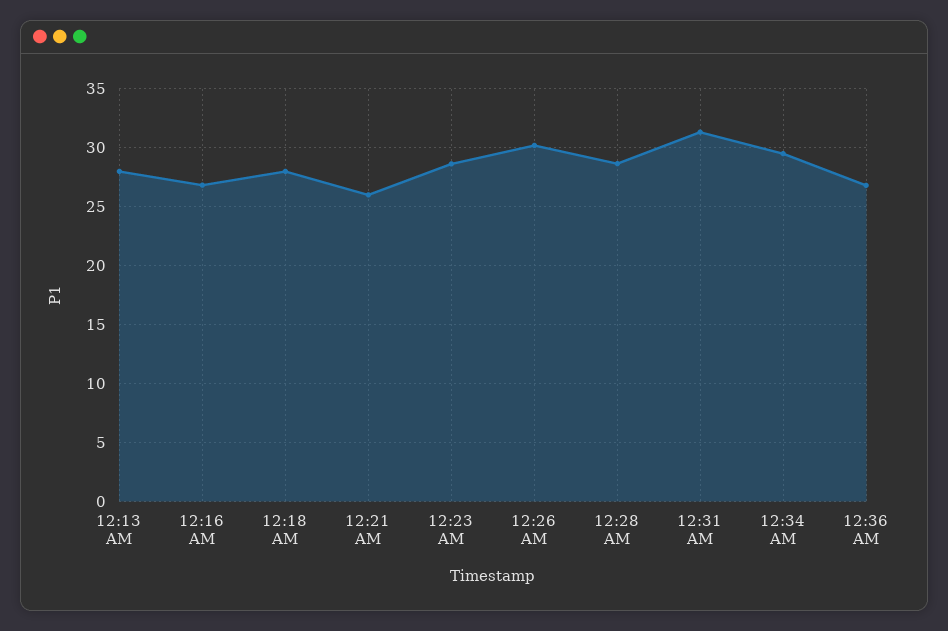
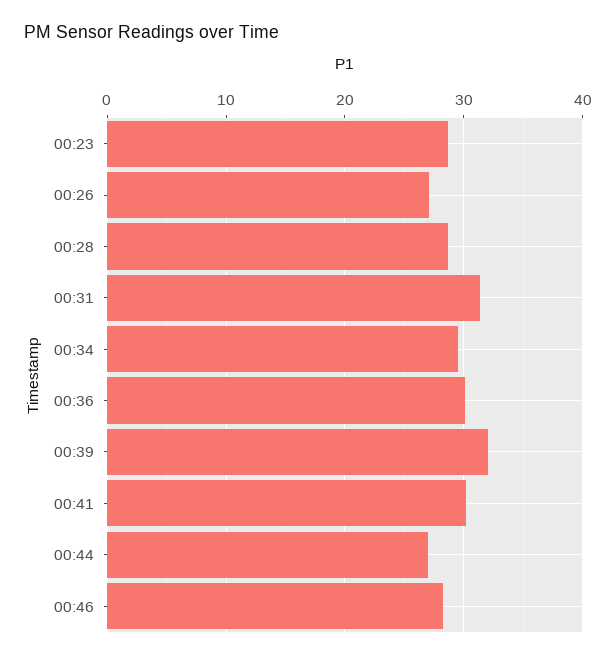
12:13 AM: 28 -> none
12:16 AM: 27 -> none
12:18 AM: 28 -> none
12:21 AM: 26 -> none
12:26 AM: 30 -> 27
12:36 AM: 27 -> 30
00:39: none -> 32
00:41: none -> 30
00:44: none -> 27
00:46: none -> 28

